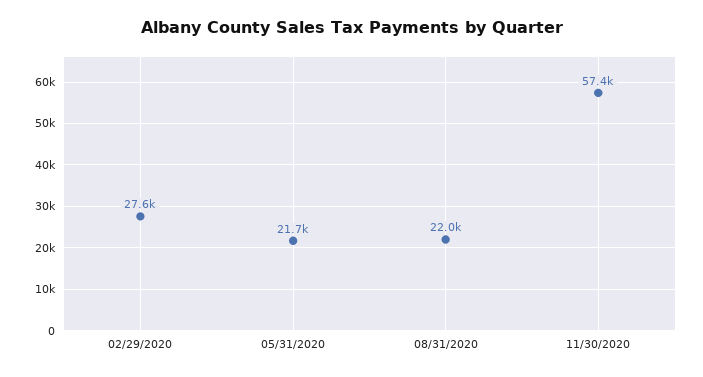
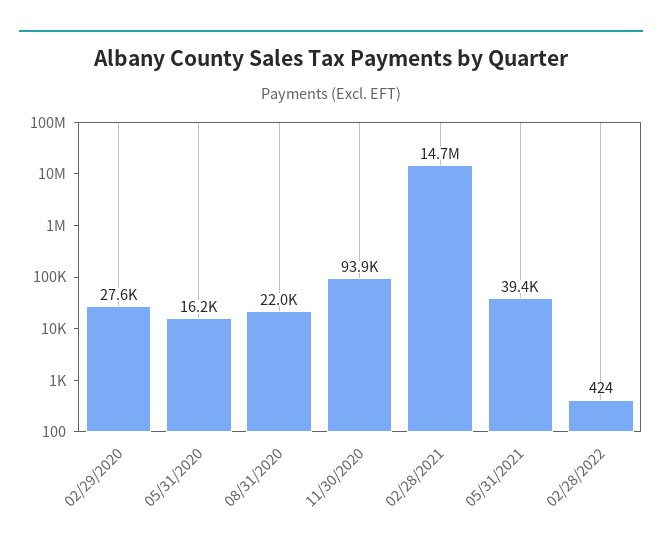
05/31/2020: 21700 -> 16200
11/30/2020: 57400 -> 93900
02/28/2021: none -> 14700000
05/31/2021: none -> 39400
02/28/2022: none -> 424

